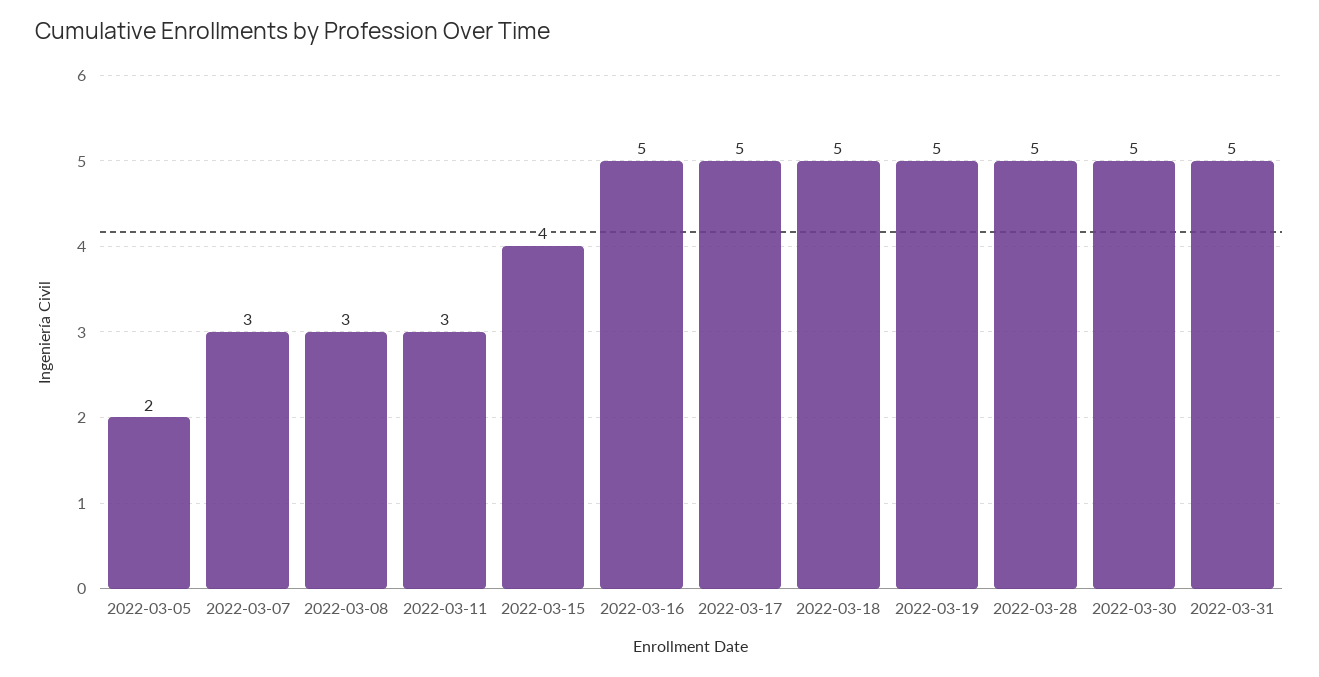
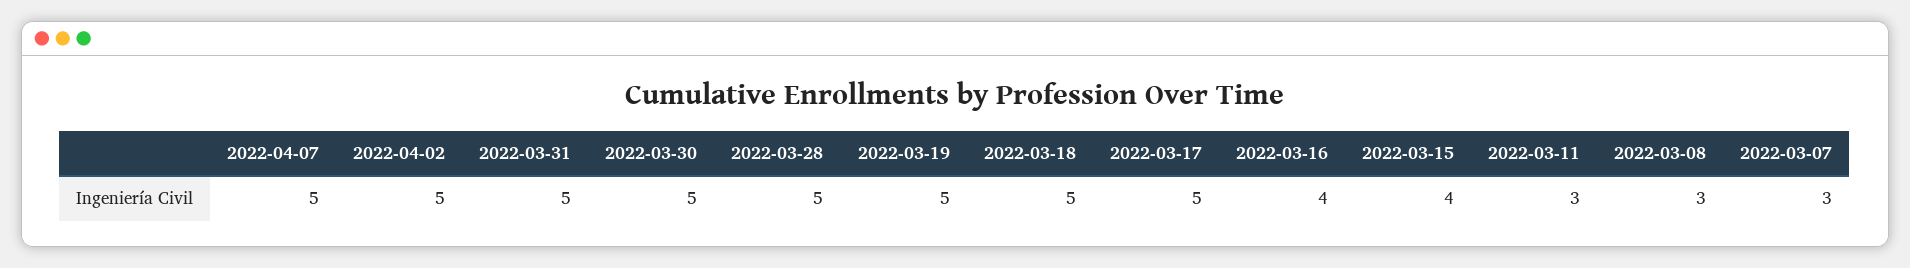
2022-03-05: 2 -> none
2022-03-16: 5 -> 4
2022-04-07: none -> 5
2022-04-02: none -> 5

